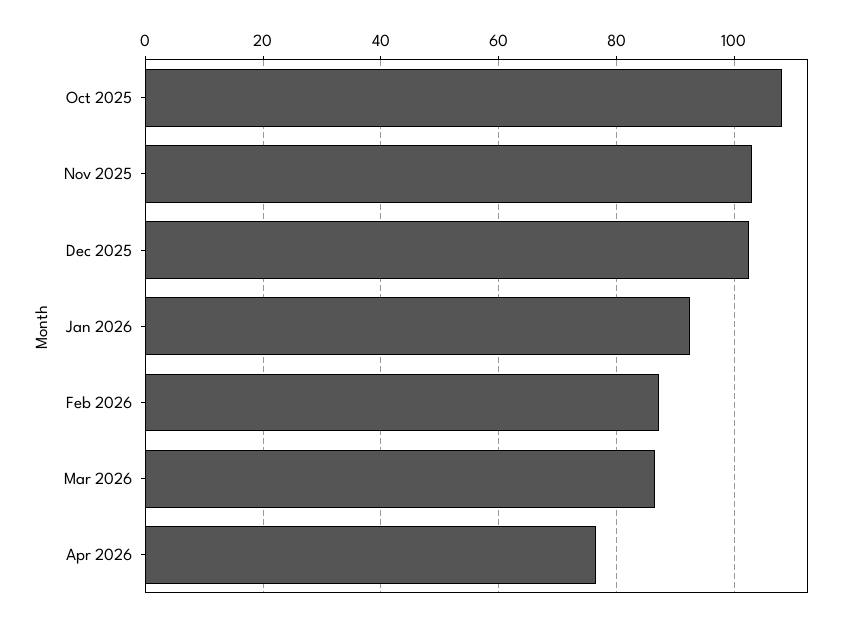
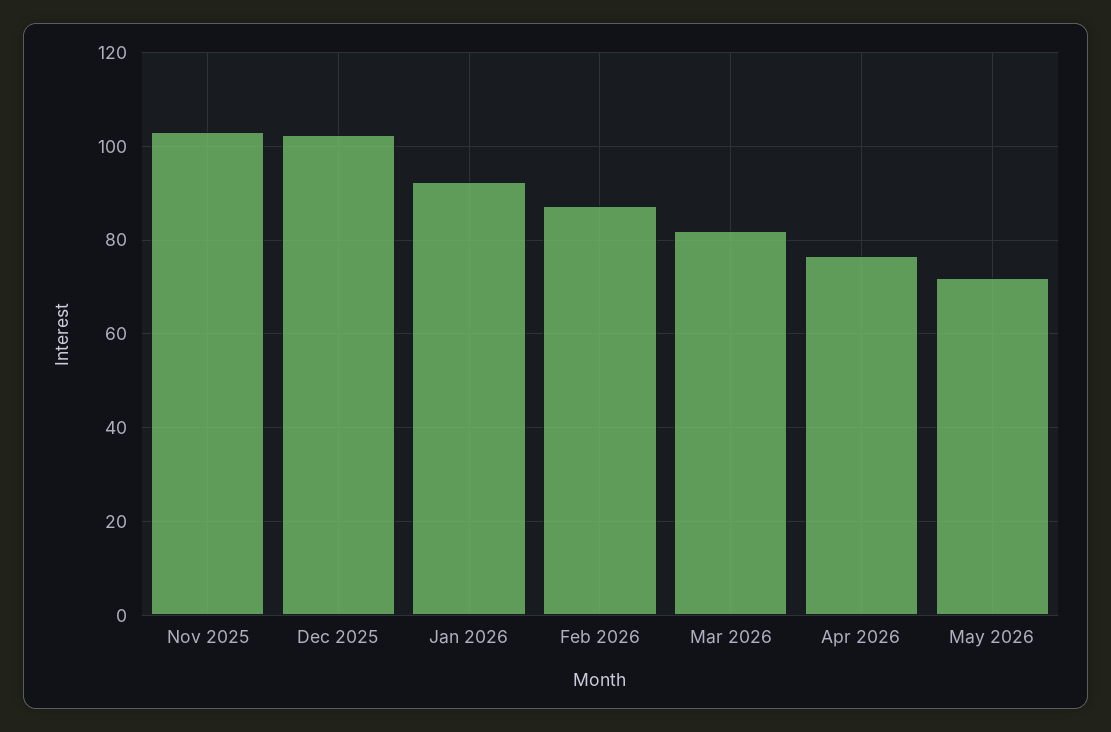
Oct 2025: 108 -> none
Mar 2026: 86 -> 82
May 2026: none -> 72

